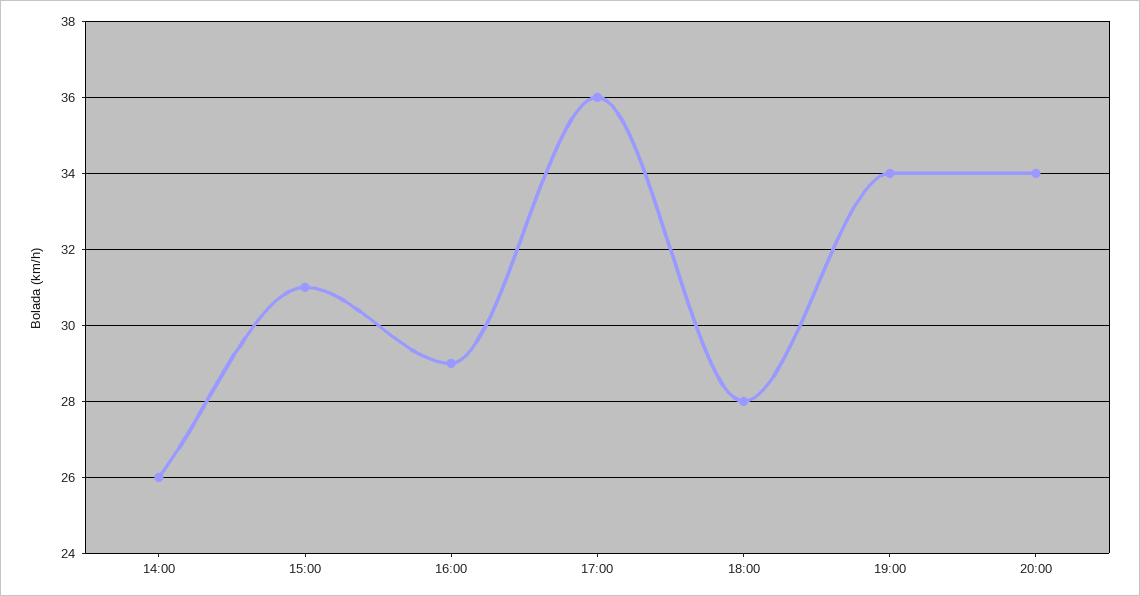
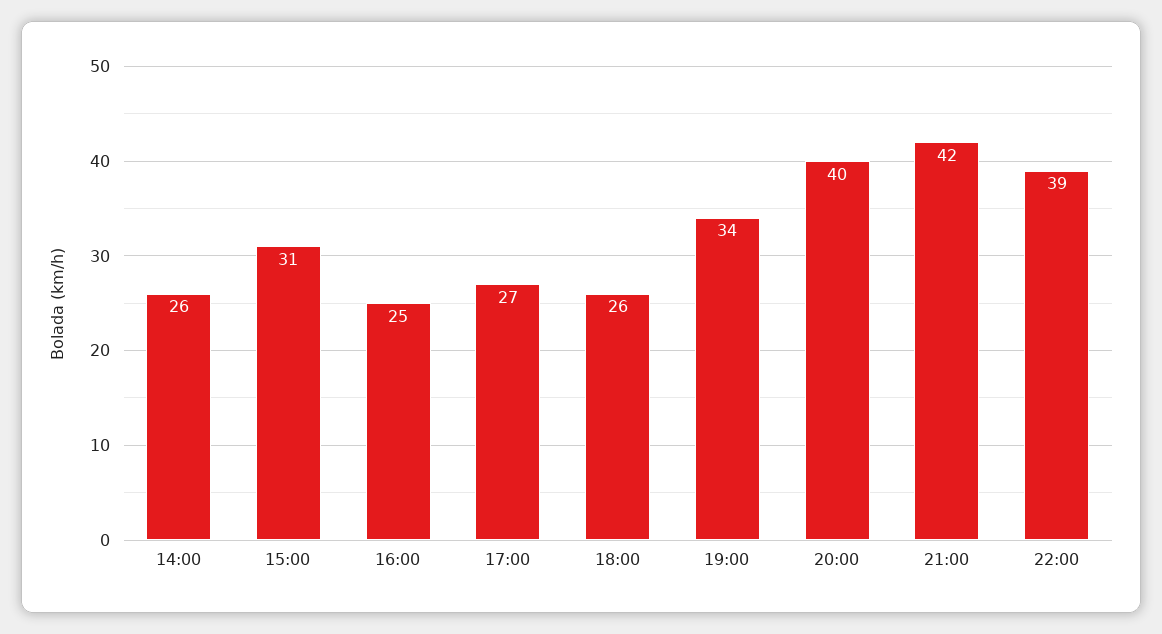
16:00: 29 -> 25
17:00: 36 -> 27
18:00: 28 -> 26
20:00: 34 -> 40
21:00: none -> 42
22:00: none -> 39

